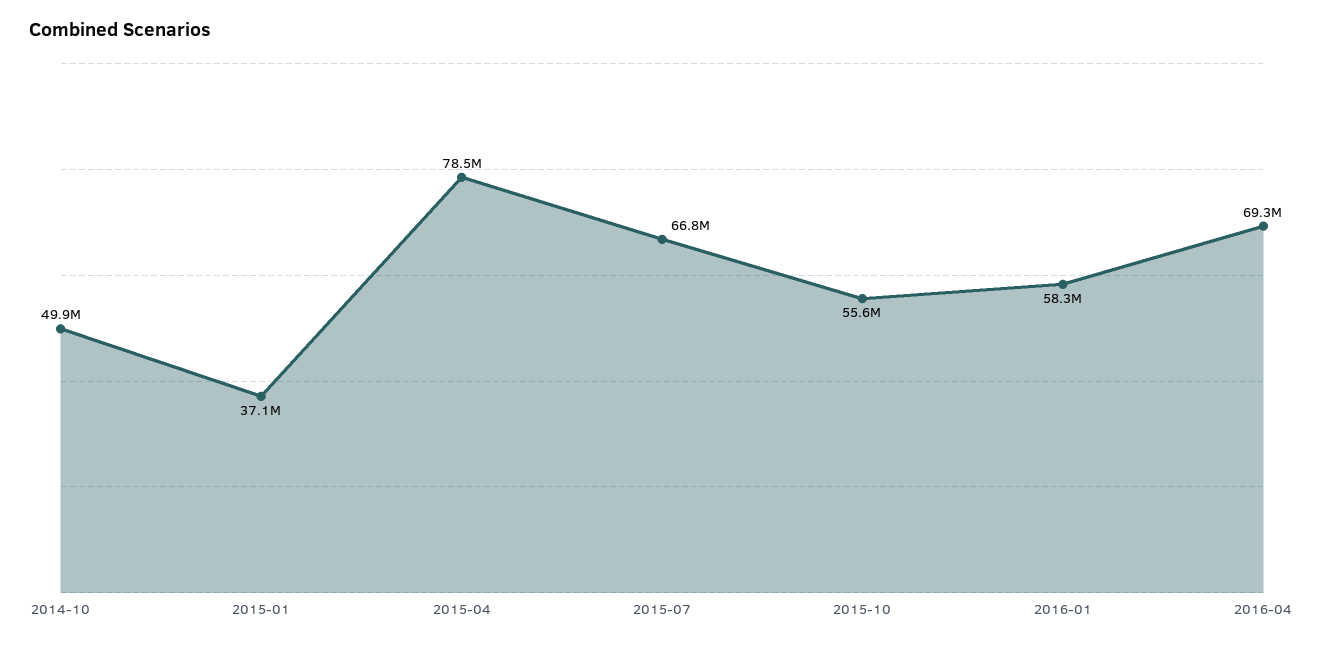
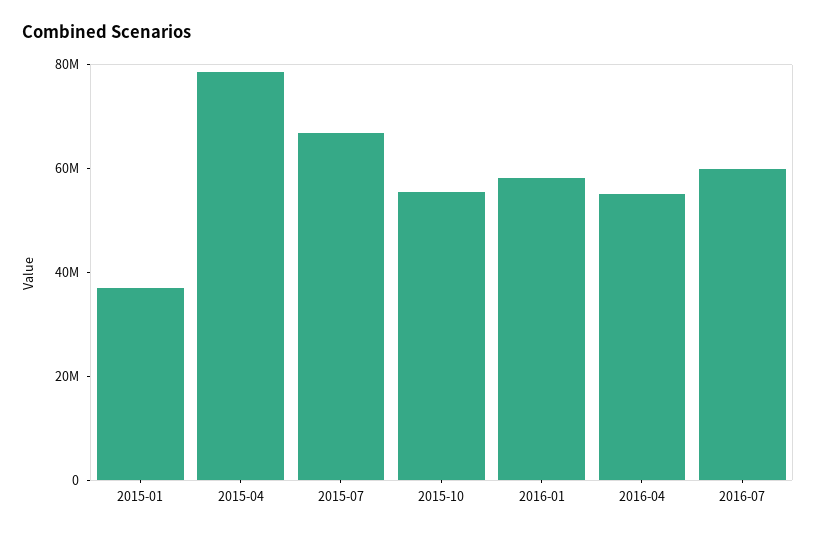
2014-10: 49900000 -> none
2016-04: 69300000 -> 55000000
2016-07: none -> 60000000

